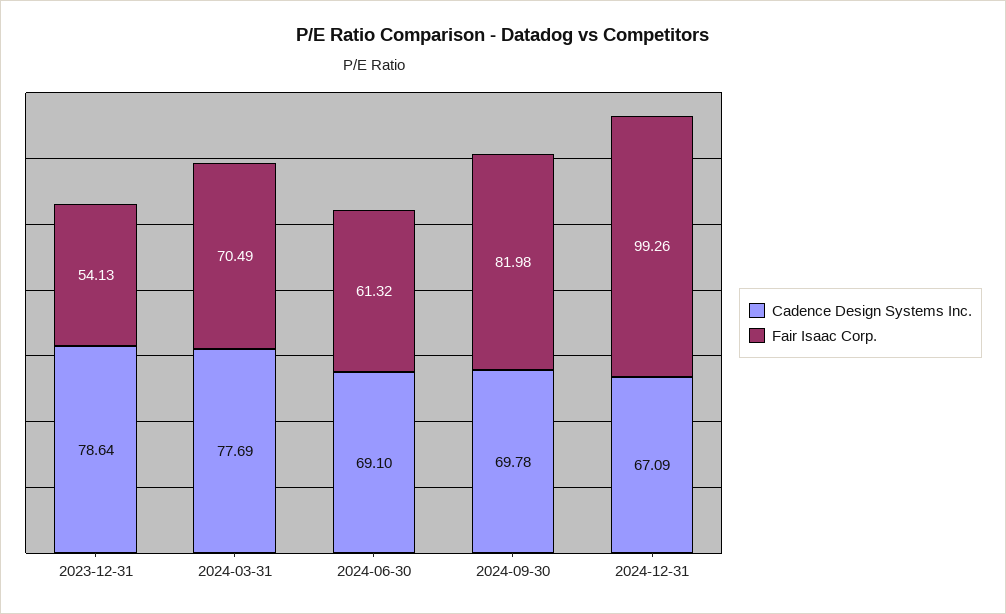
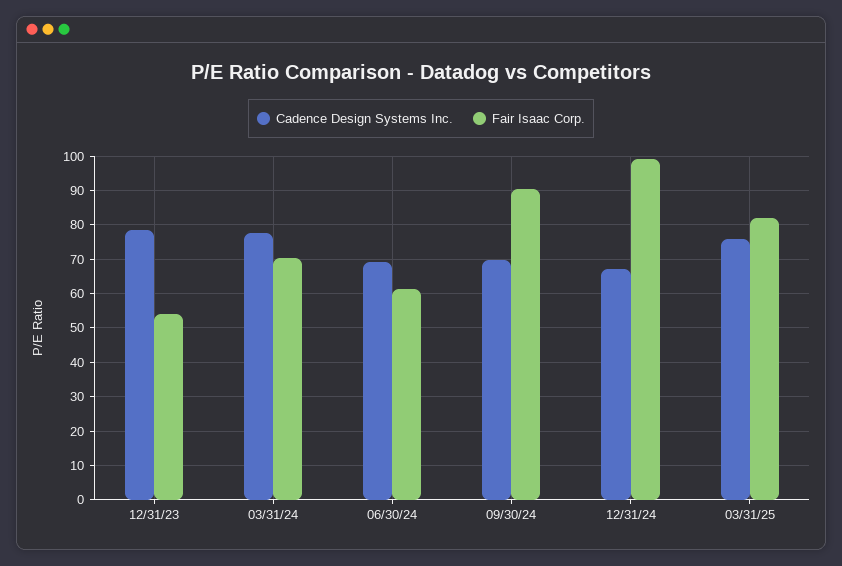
Fair Isaac Corp., 2024-09-30: 81.98 -> 90
Cadence Design Systems Inc., 03/31/25: none -> 76
Fair Isaac Corp., 03/31/25: none -> 82

